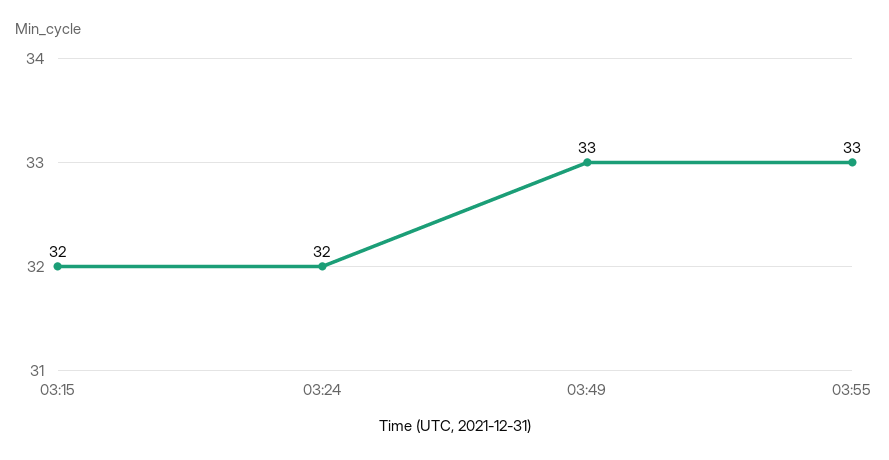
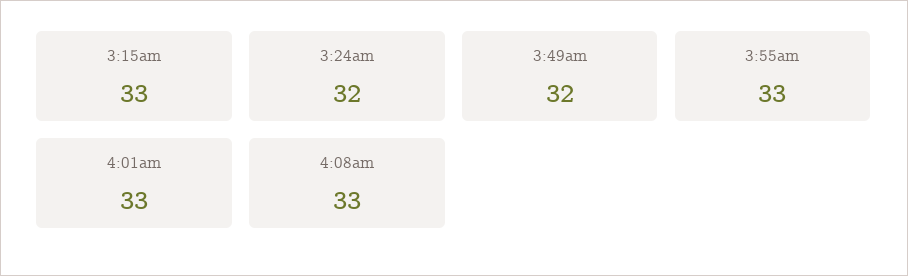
03:15: 32 -> 33
03:49: 33 -> 32
4:01am: none -> 33
4:08am: none -> 33

